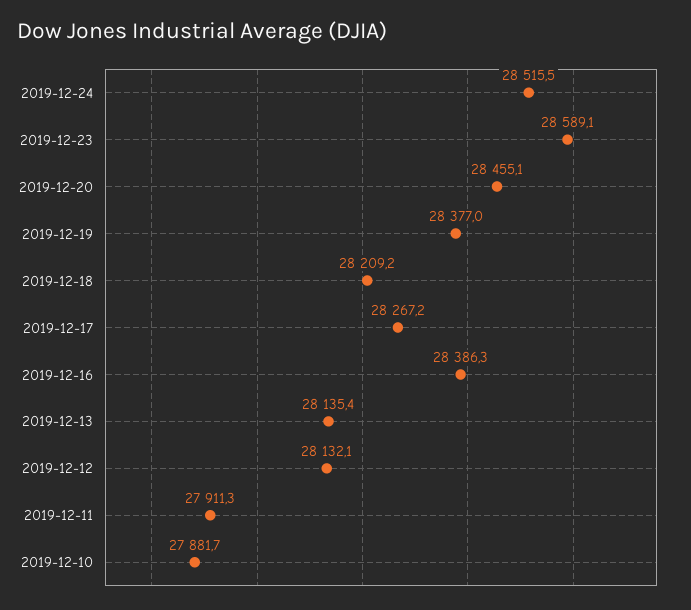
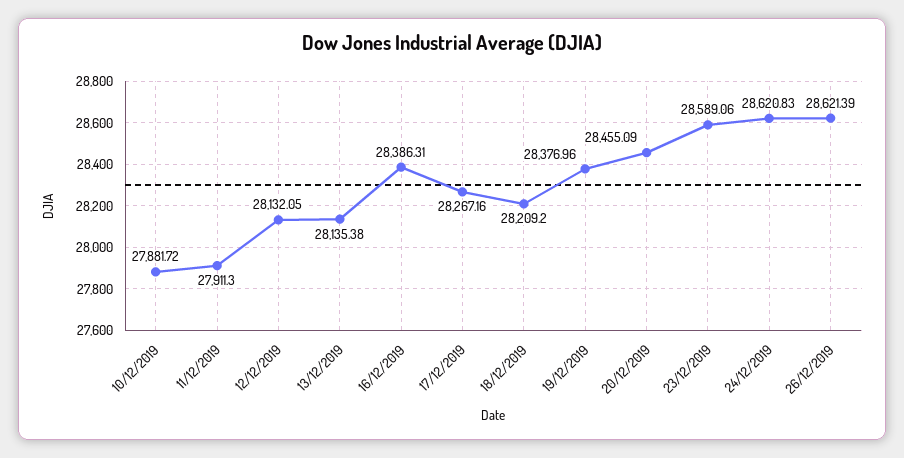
2019-12-24: 28515.5 -> 28620.83
26/12/2019: none -> 28621.39

